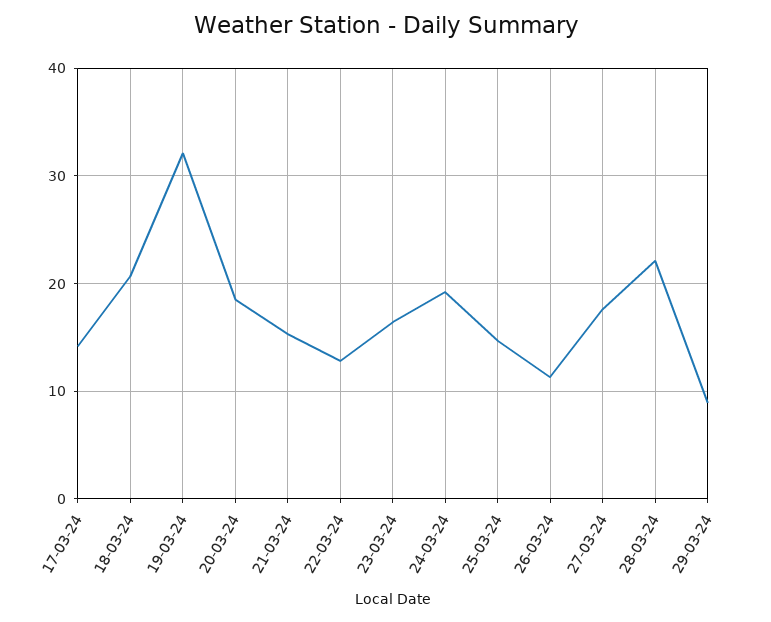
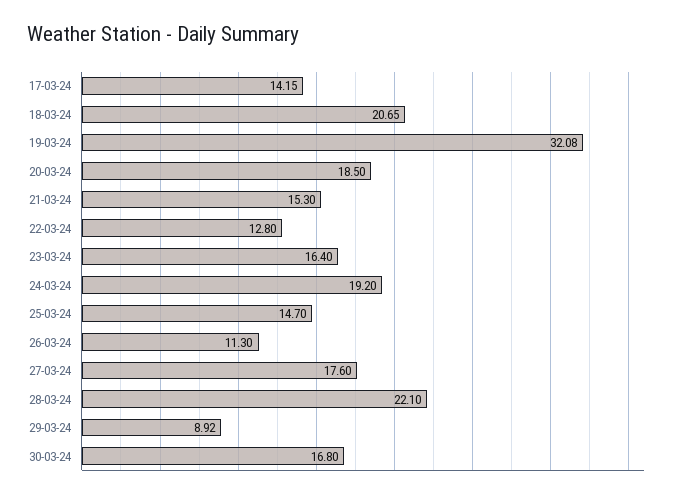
30-03-24: none -> 16.8

